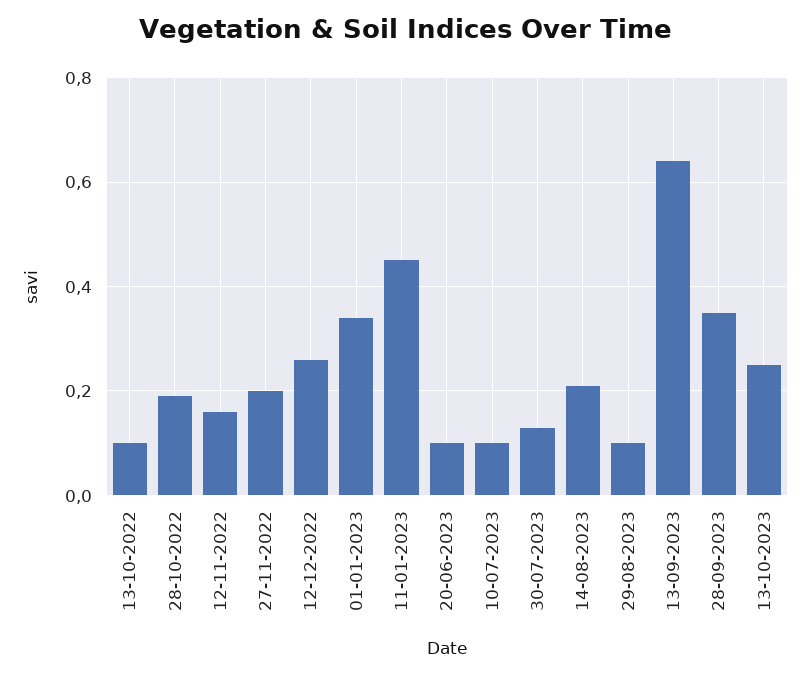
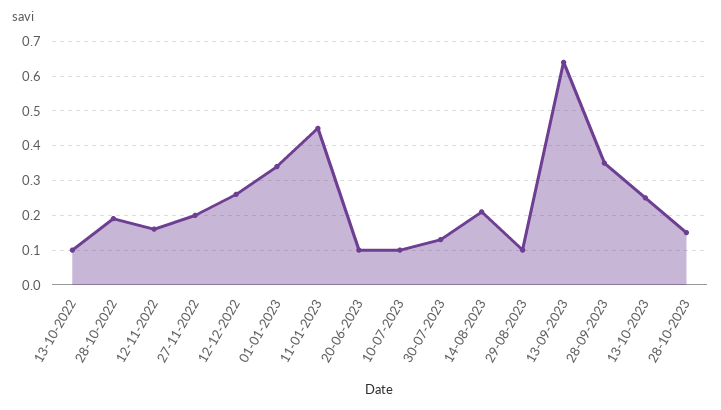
28-10-2023: none -> 0.15

